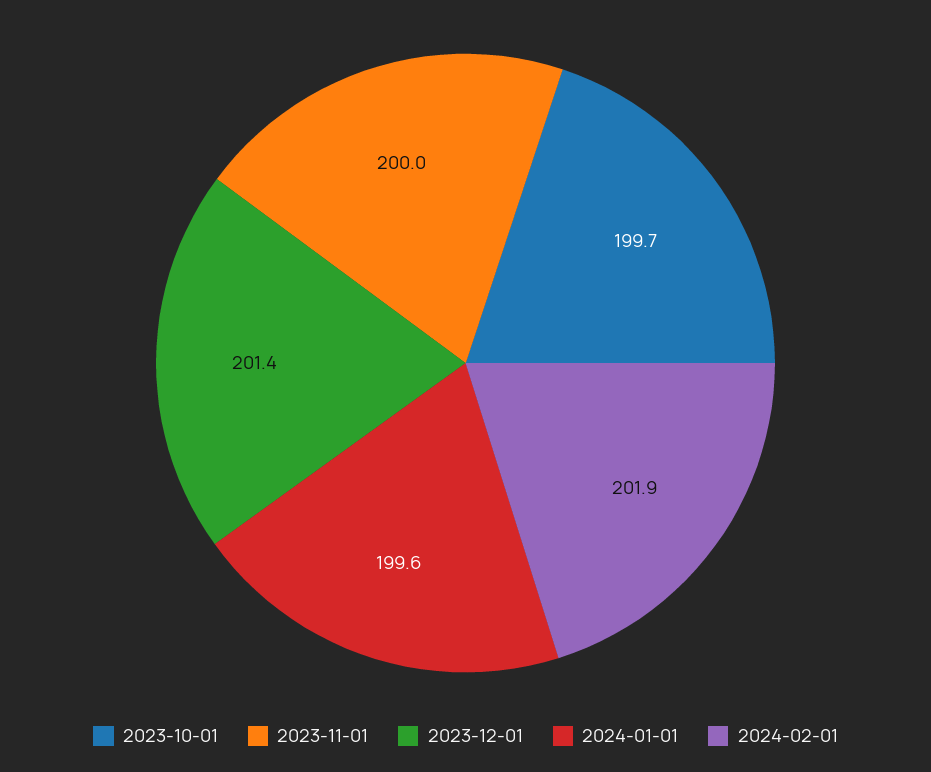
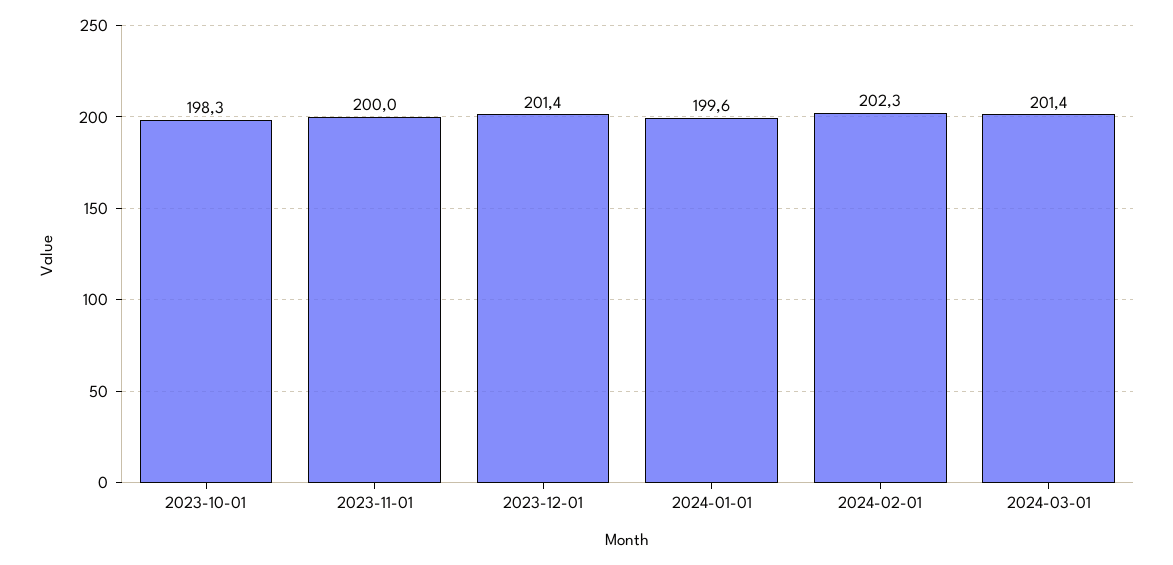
2023-10-01: 199.7 -> 198.3
2024-02-01: 201.9 -> 202.3
2024-03-01: none -> 201.4

